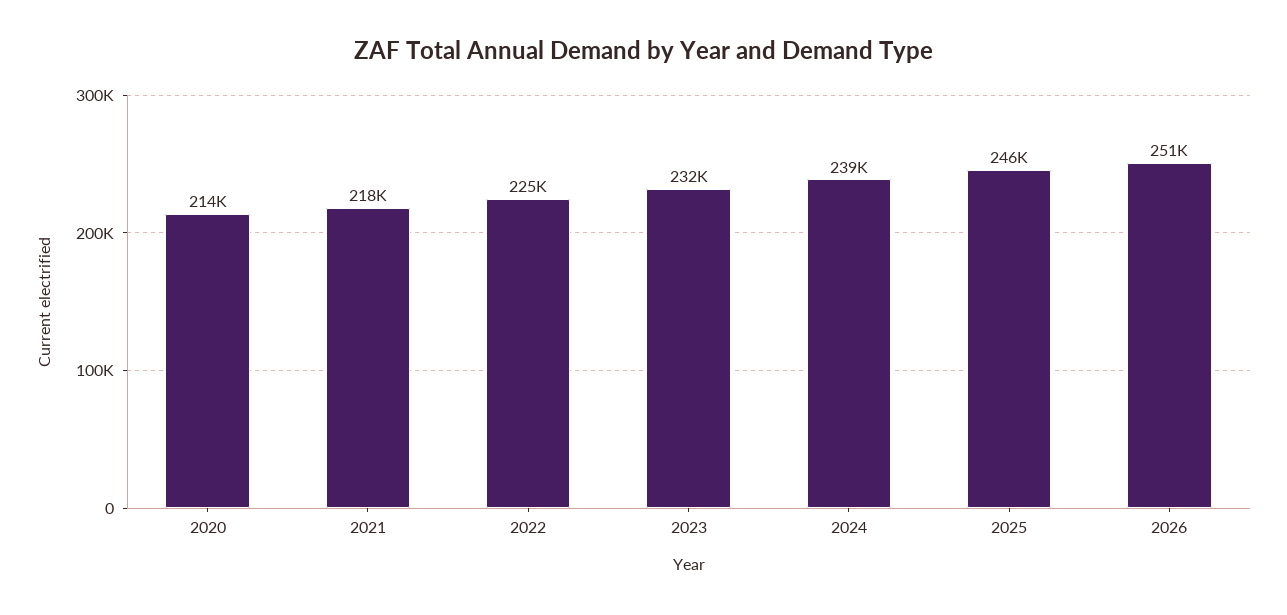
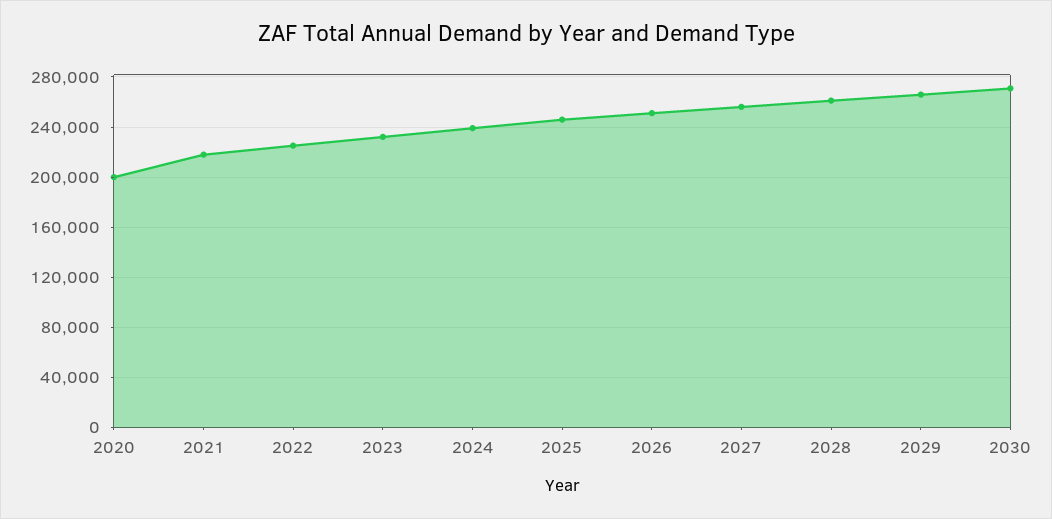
2020: 214000 -> 200000
2027: none -> 255000
2028: none -> 260000
2029: none -> 265000
2030: none -> 270000

